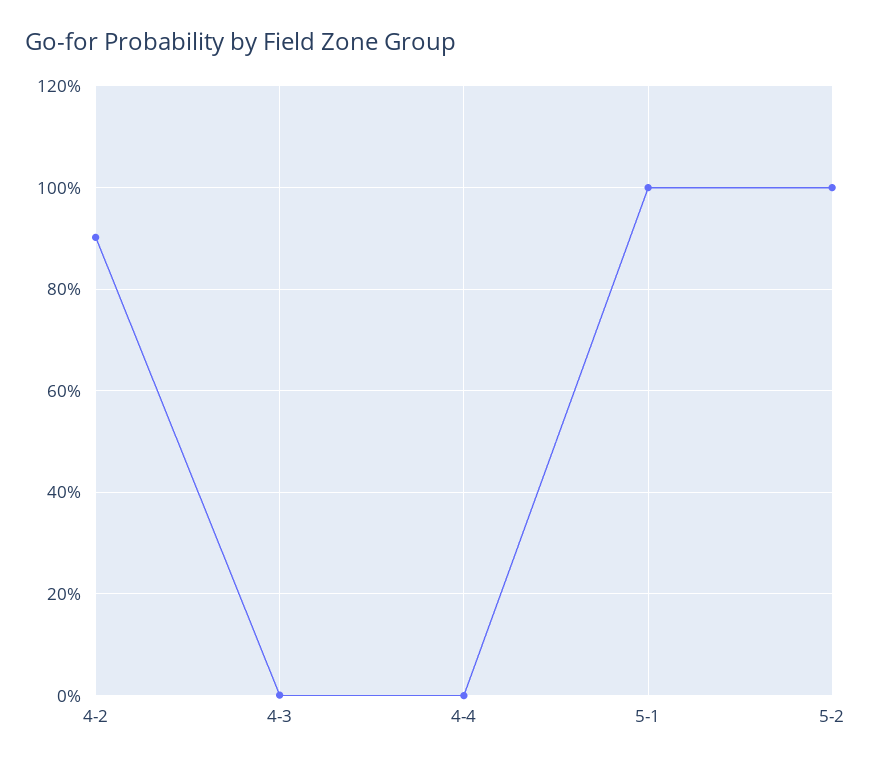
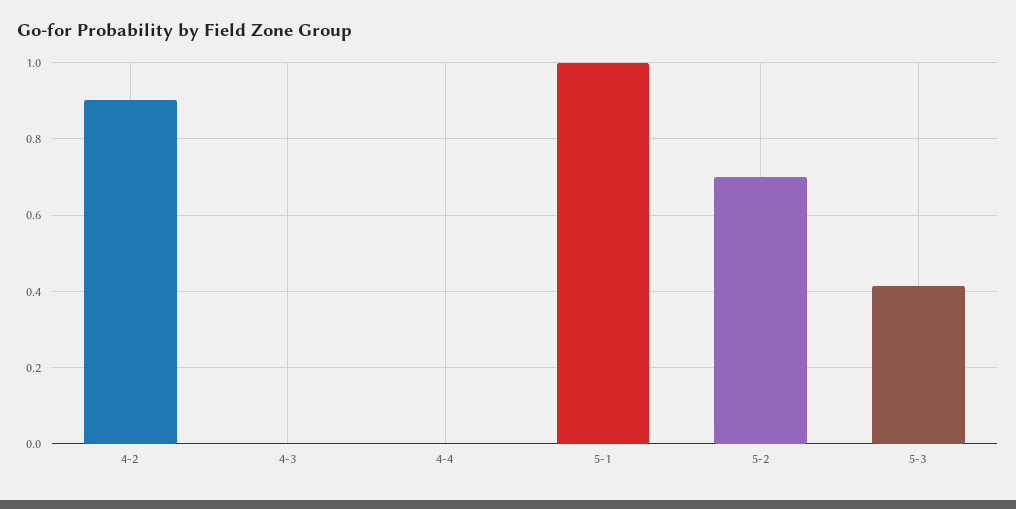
5-2: 1 -> 0.7
5-3: none -> 0.42

